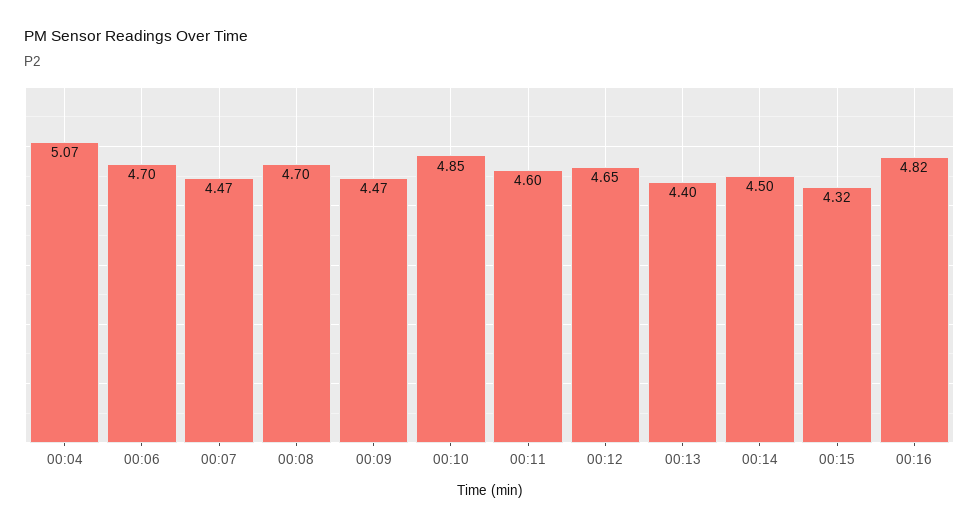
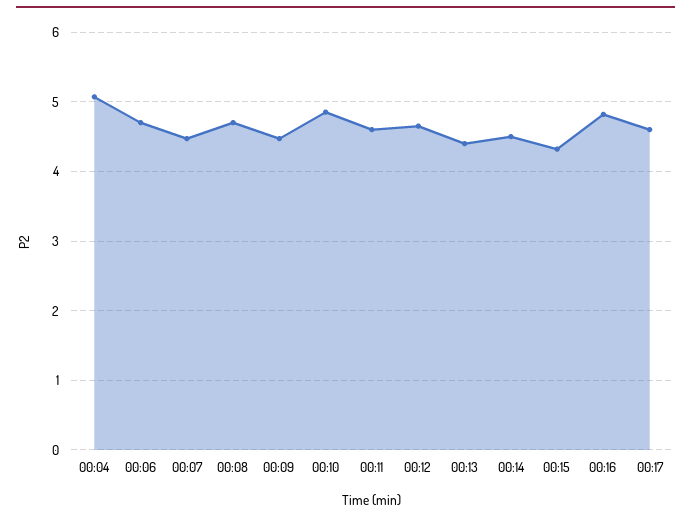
00:17: none -> 4.6

